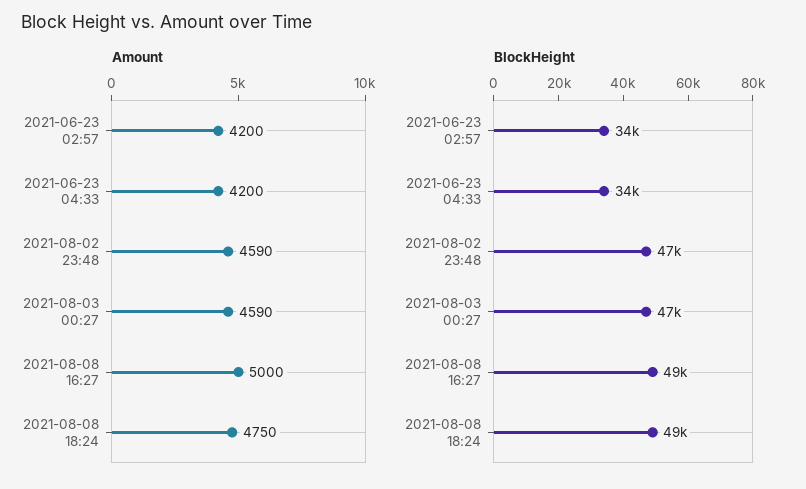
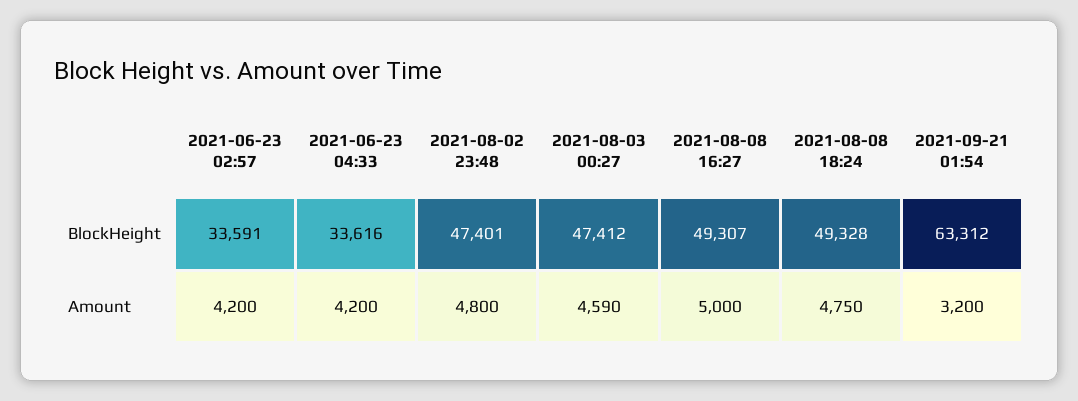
Amount, 2021-08-02 23:48: 4590 -> 4800
BlockHeight, 2021-09-21 01:54: none -> 63312
Amount, 2021-09-21 01:54: none -> 3200

